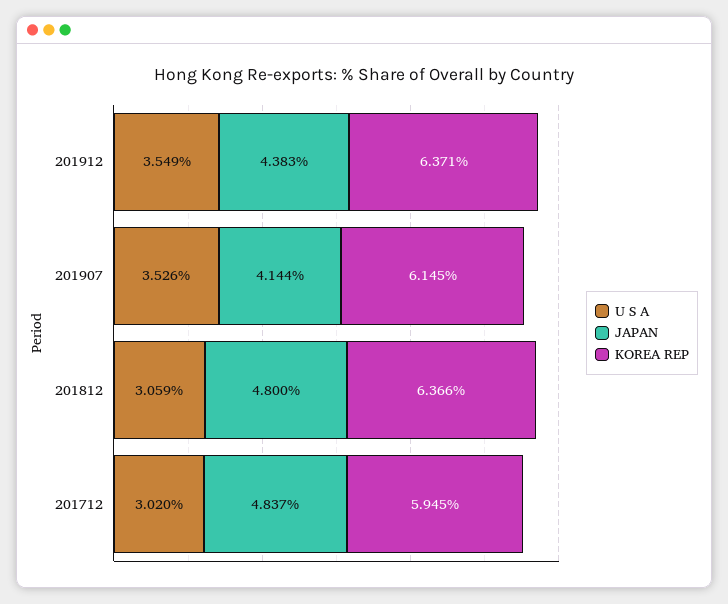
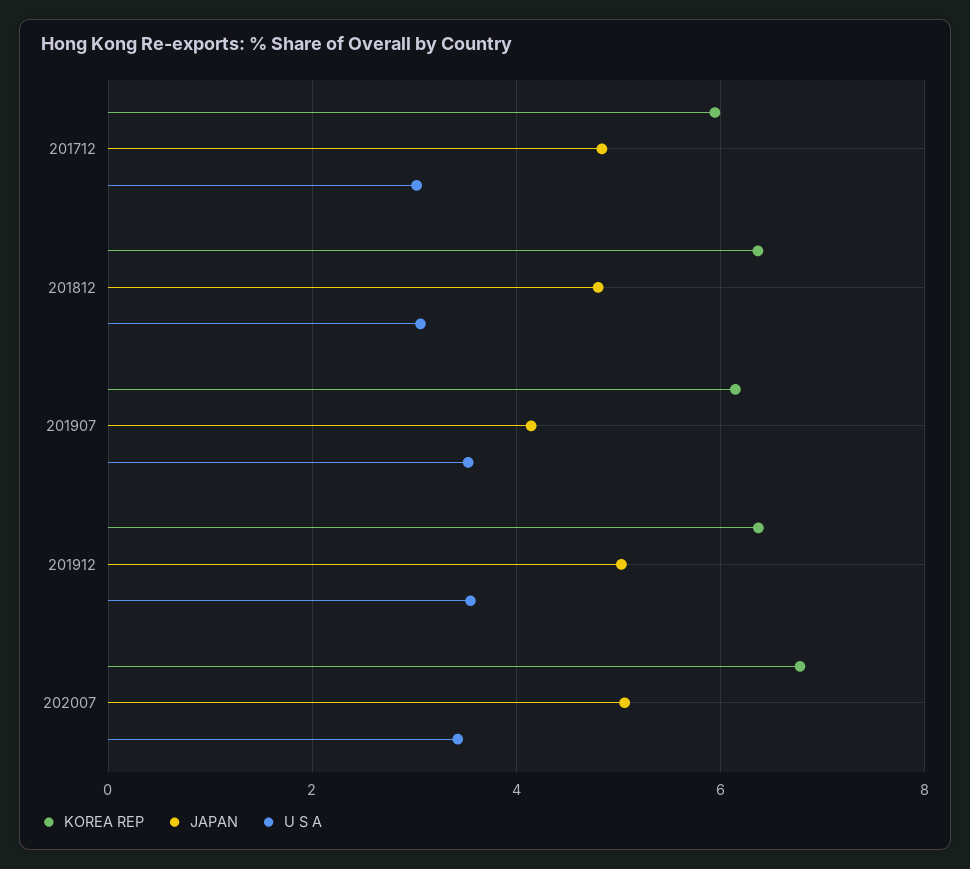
JAPAN, 201912: 4.383 -> 5
KOREA REP, 202007: none -> 6.8
JAPAN, 202007: none -> 5
U S A, 202007: none -> 3.4

